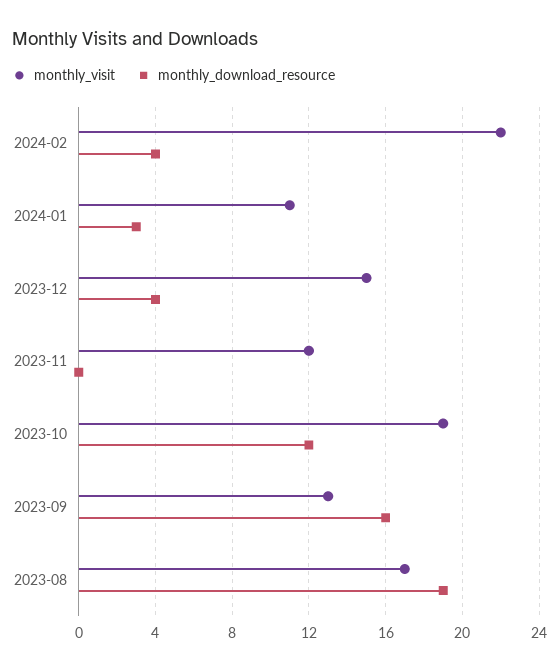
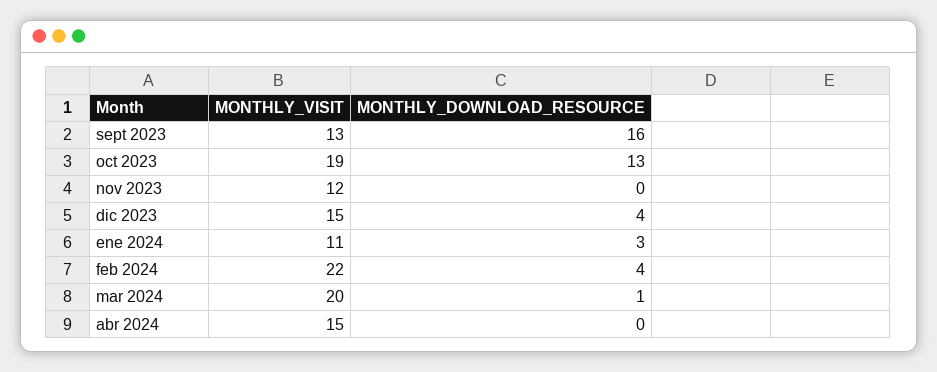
monthly_download_resource, 2023-10: 12 -> 13
monthly_visit, 2023-08: 17 -> none
monthly_download_resource, 2023-08: 19 -> none
monthly_visit, mar 2024: none -> 20
monthly_download_resource, mar 2024: none -> 1
monthly_visit, abr 2024: none -> 15
monthly_download_resource, abr 2024: none -> 0

